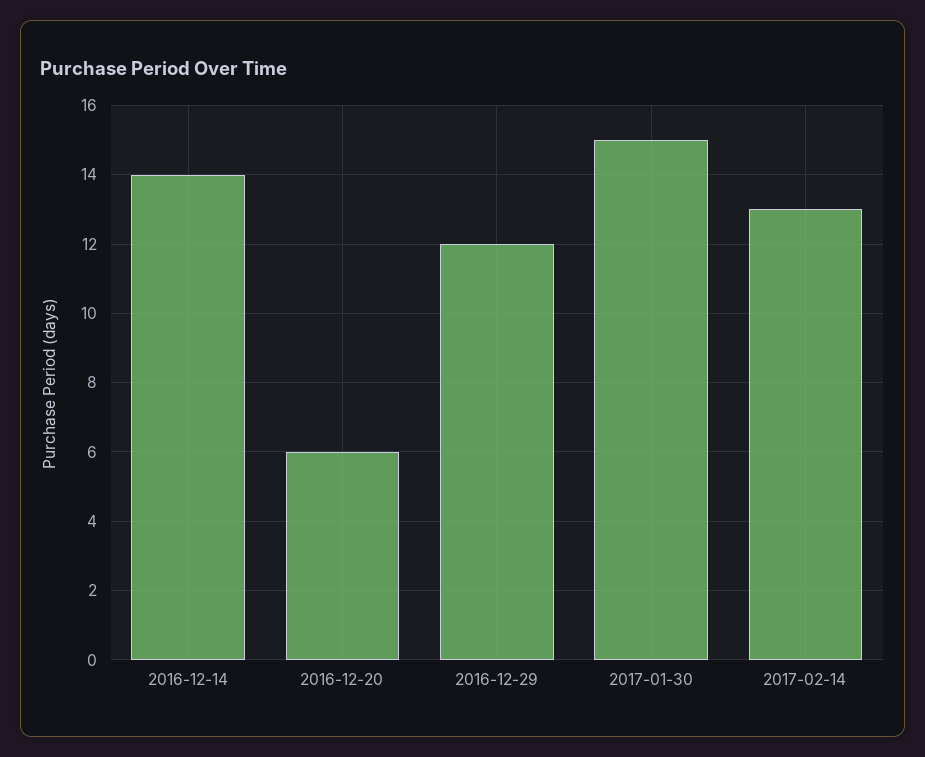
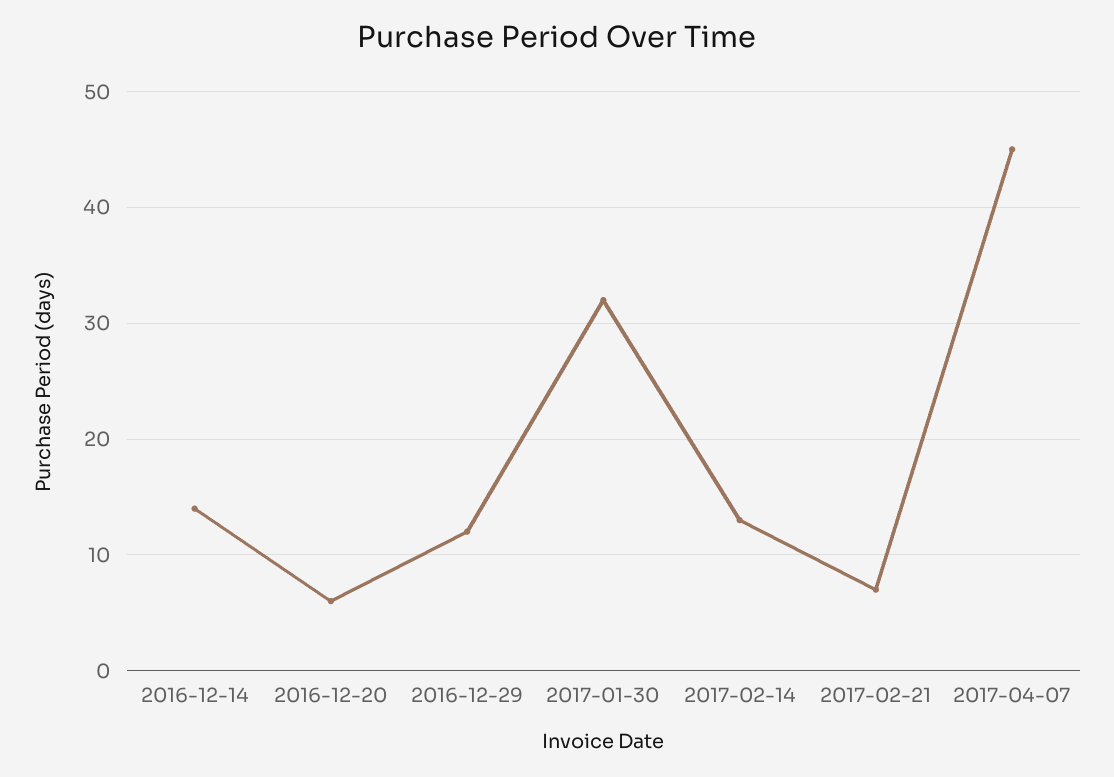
2017-01-30: 15 -> 32
2017-02-21: none -> 7
2017-04-07: none -> 45

